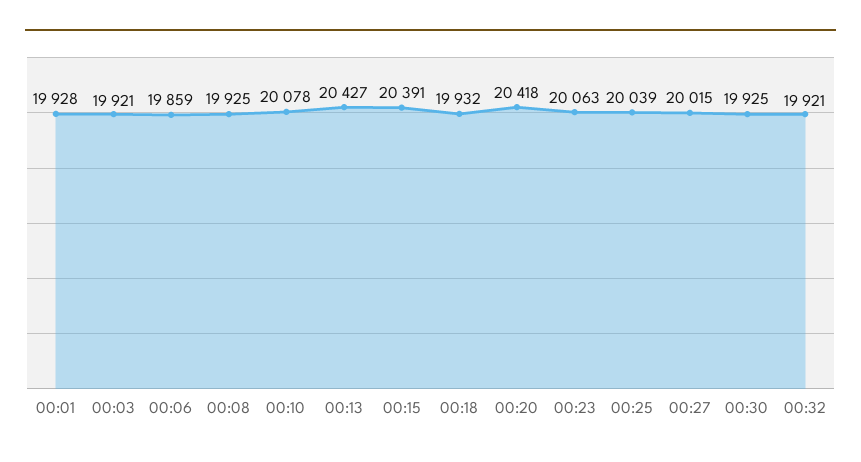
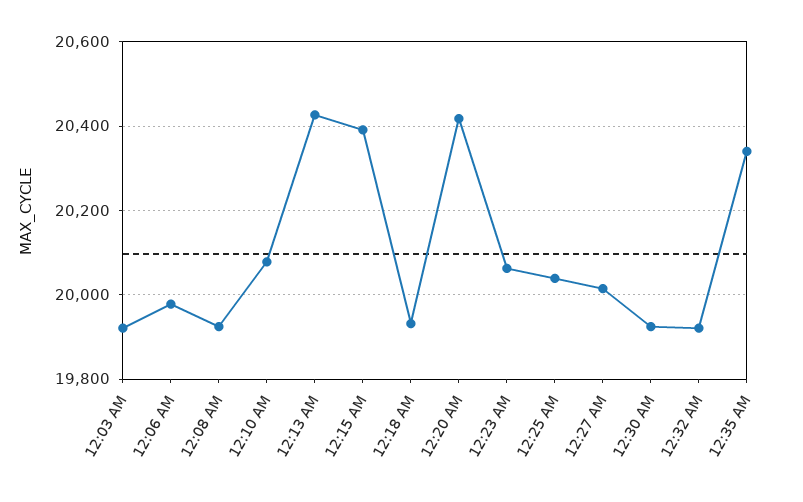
00:01: 19928 -> none
00:06: 19859 -> 19980
12:35 AM: none -> 20340

